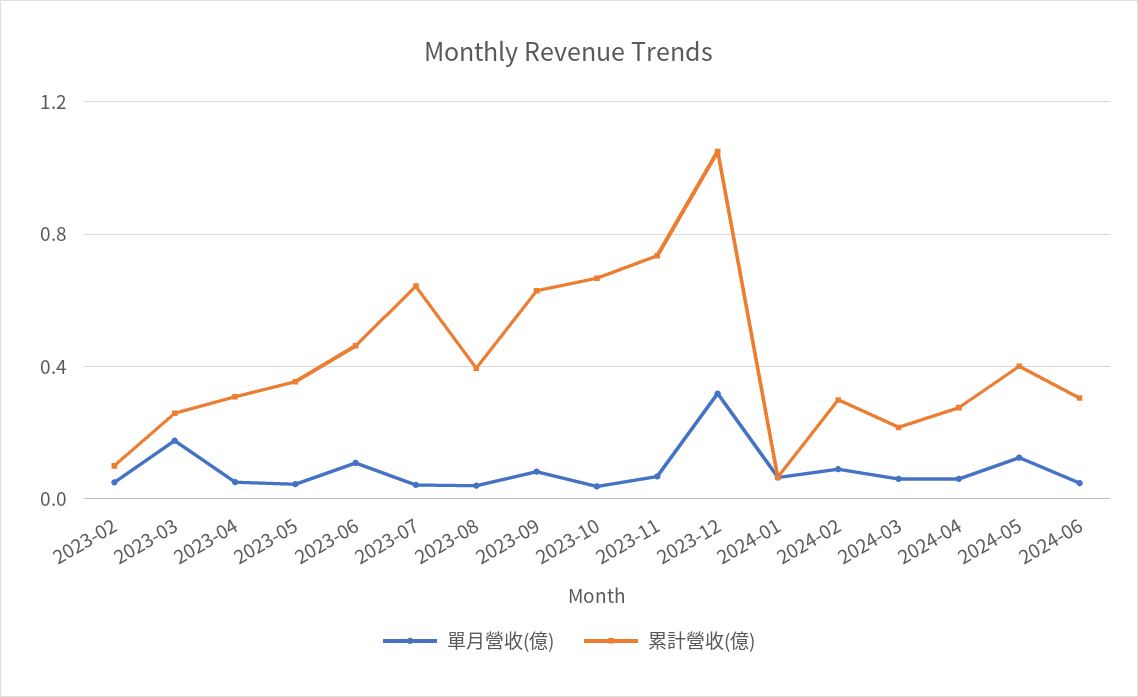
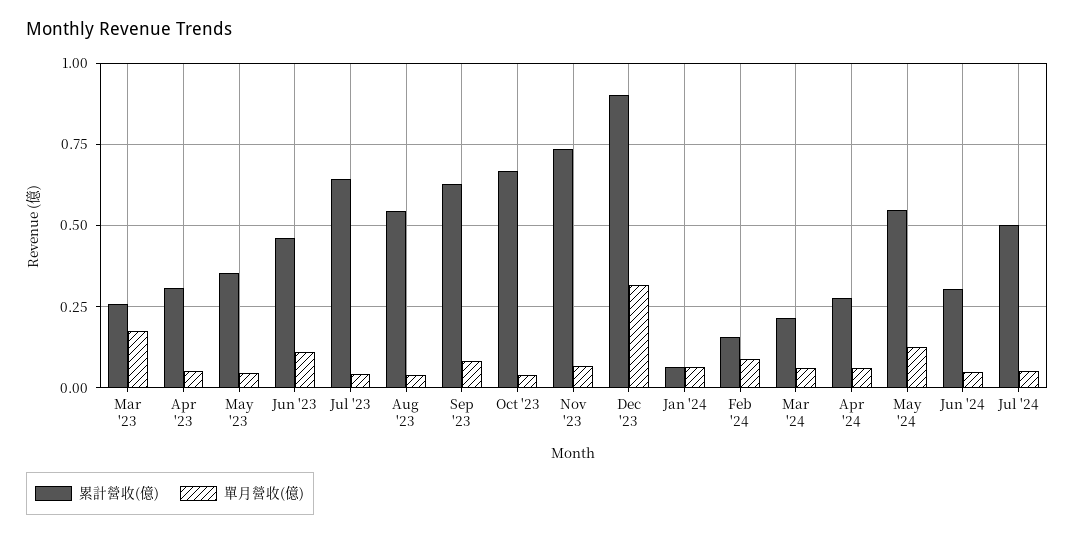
單月營收(億), 2023-02: 0.05 -> none
累計營收(億), 2023-02: 0.1 -> none
累計營收(億), 2023-08: 0.4 -> 0.55
累計營收(億), 2023-12: 1.05 -> 0.9
累計營收(億), 2024-02: 0.3 -> 0.15
累計營收(億), 2024-05: 0.4 -> 0.55
累計營收(億), Jul '24: none -> 0.5
單月營收(億), Jul '24: none -> 0.05

